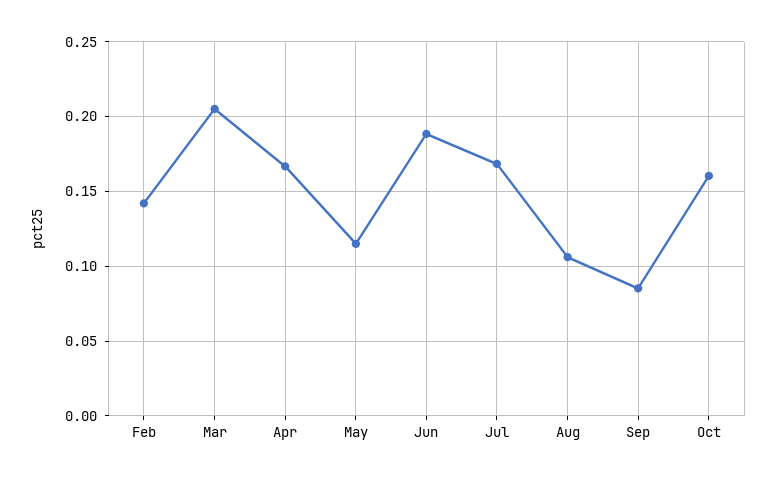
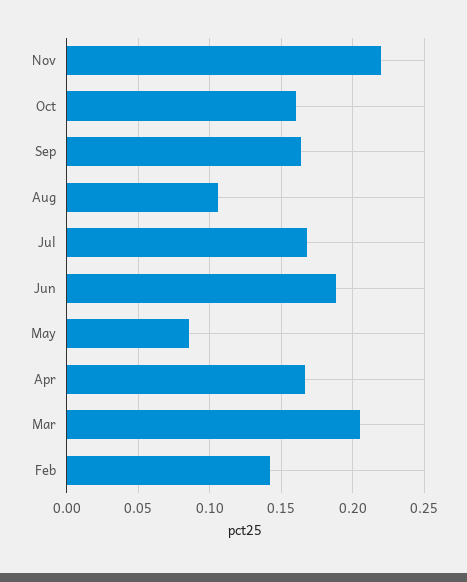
May: 0.115 -> 0.085
Sep: 0.085 -> 0.165
Nov: none -> 0.22

